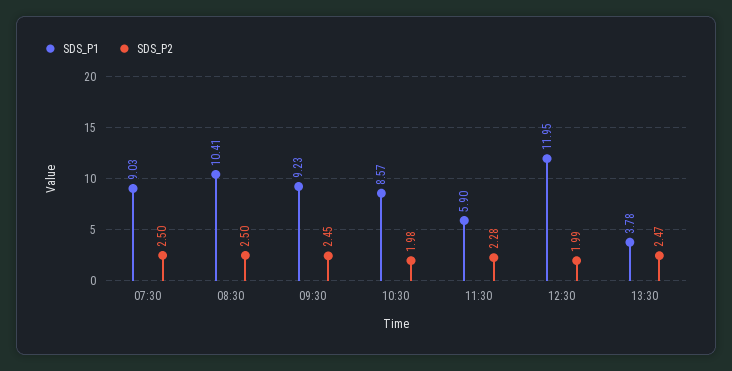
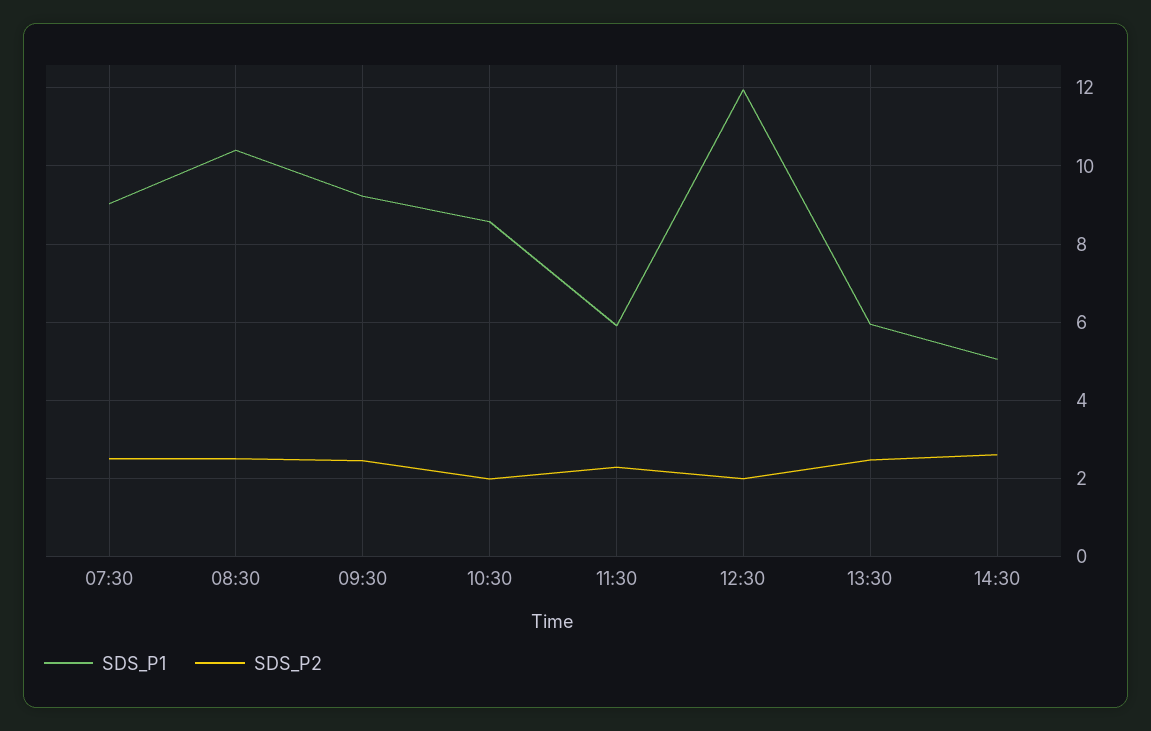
SDS_P1, 13:30: 3.78 -> 6
SDS_P1, 14:30: none -> 5
SDS_P2, 14:30: none -> 2.6

